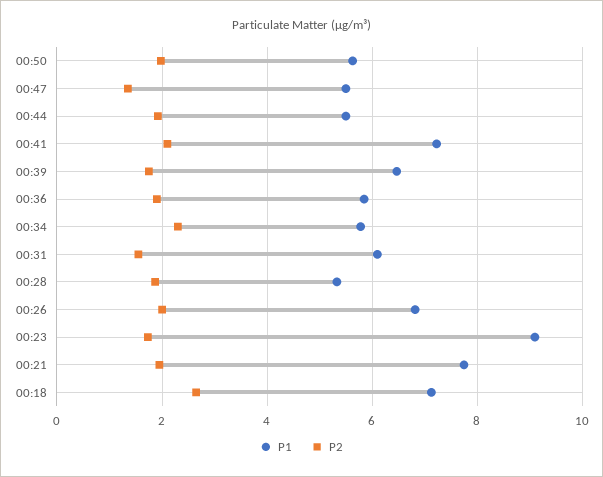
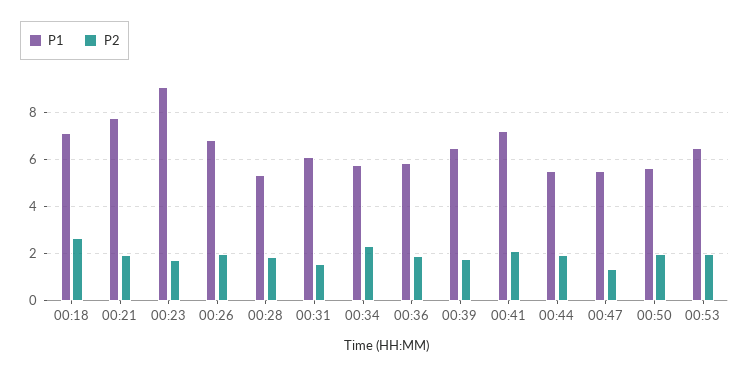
P1, 00:53: none -> 6.5
P2, 00:53: none -> 2

